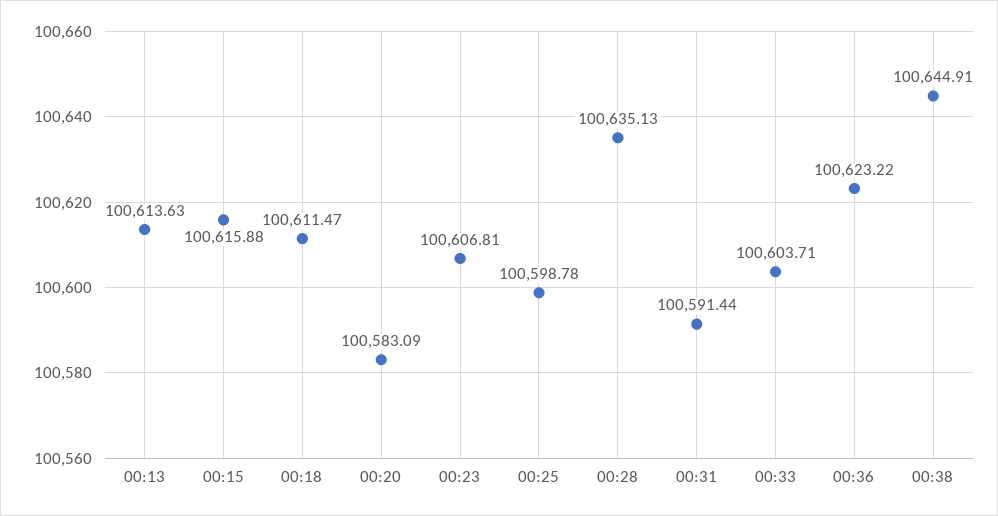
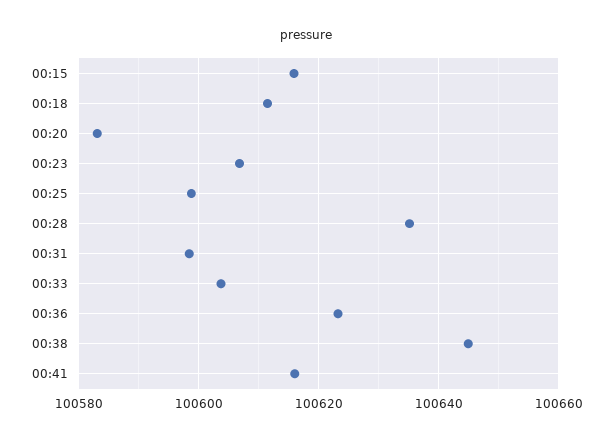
00:13: 100613.63 -> none
00:31: 100591.44 -> 100598
00:41: none -> 100616

